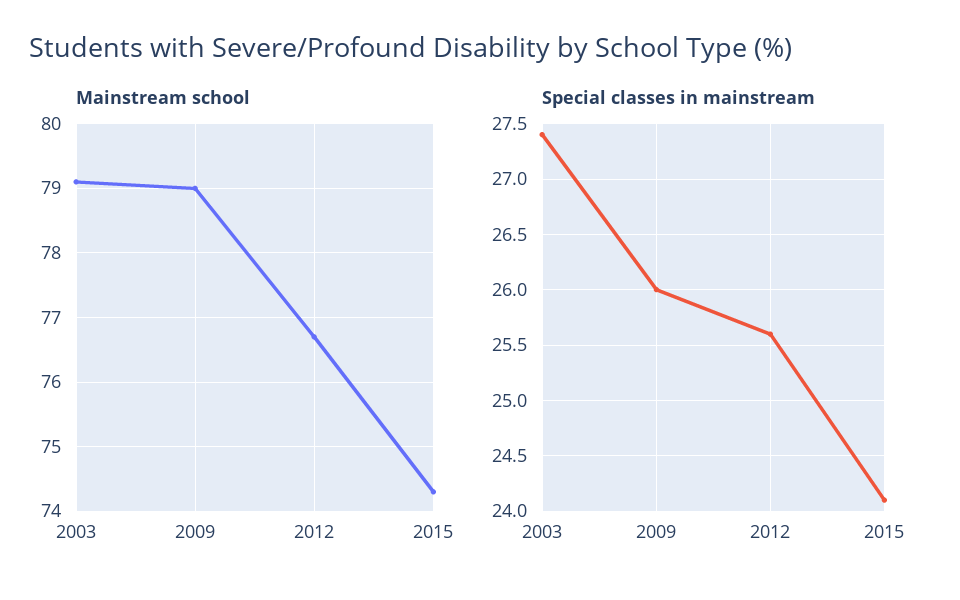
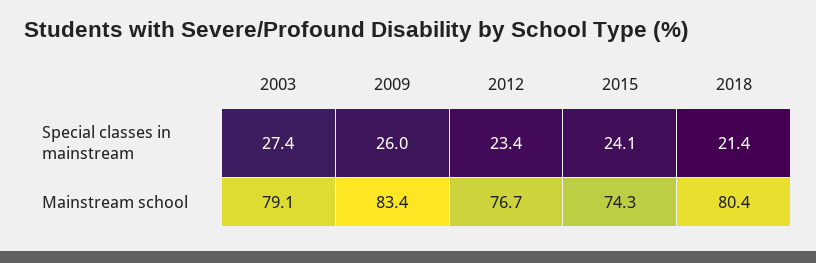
Mainstream school, 2009: 79 -> 83.4
Special classes in mainstream, 2012: 25.6 -> 23.4
Special classes in mainstream, 2018: none -> 21.4
Mainstream school, 2018: none -> 80.4

